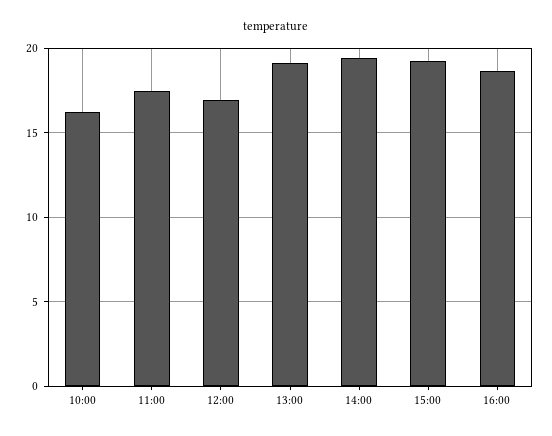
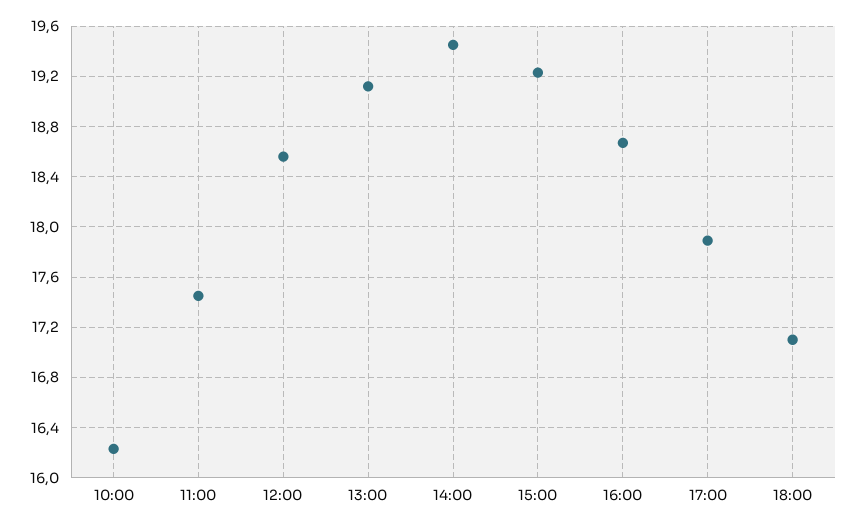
12:00: 17 -> 18.55
17:00: none -> 17.9
18:00: none -> 17.1

